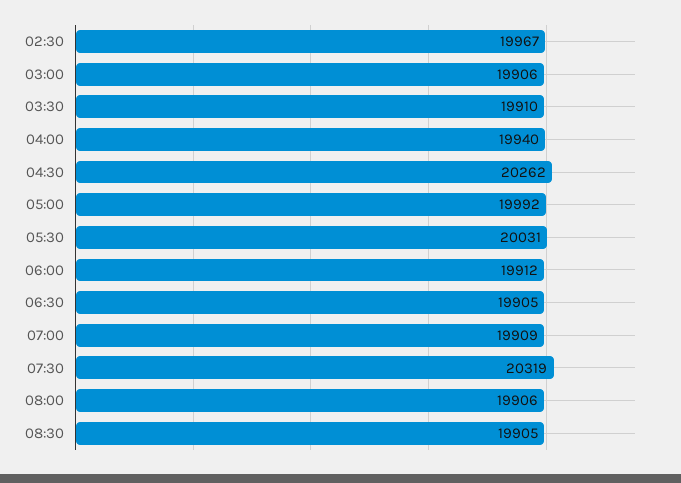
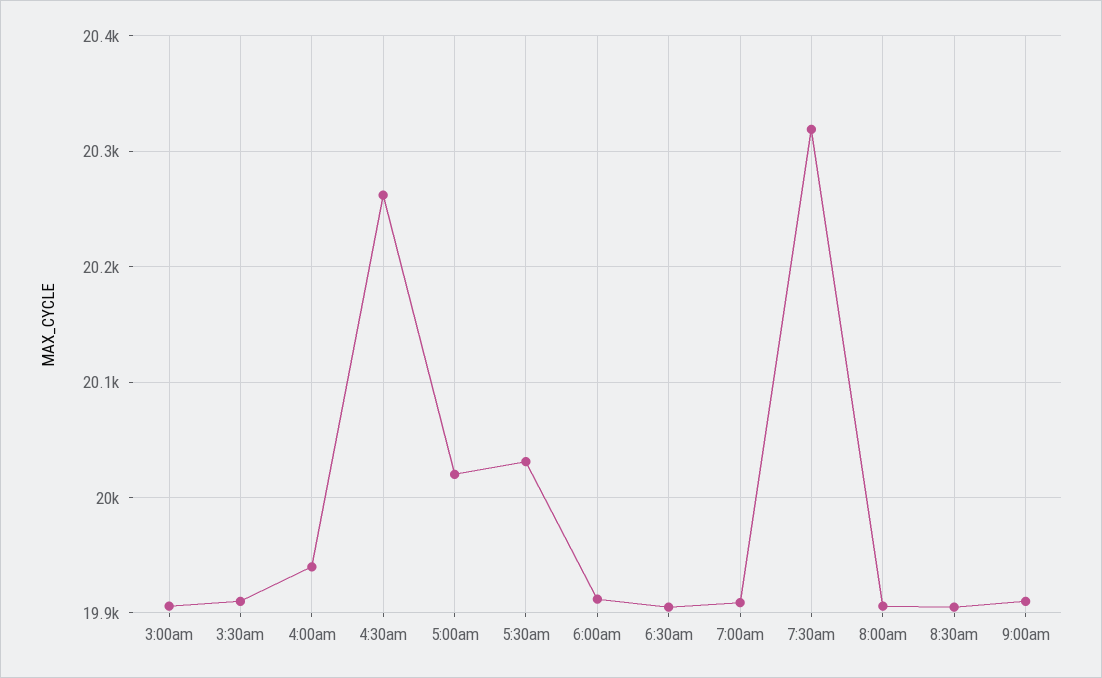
02:30: 19967 -> none
05:00: 19992 -> 20020
9:00am: none -> 19910

